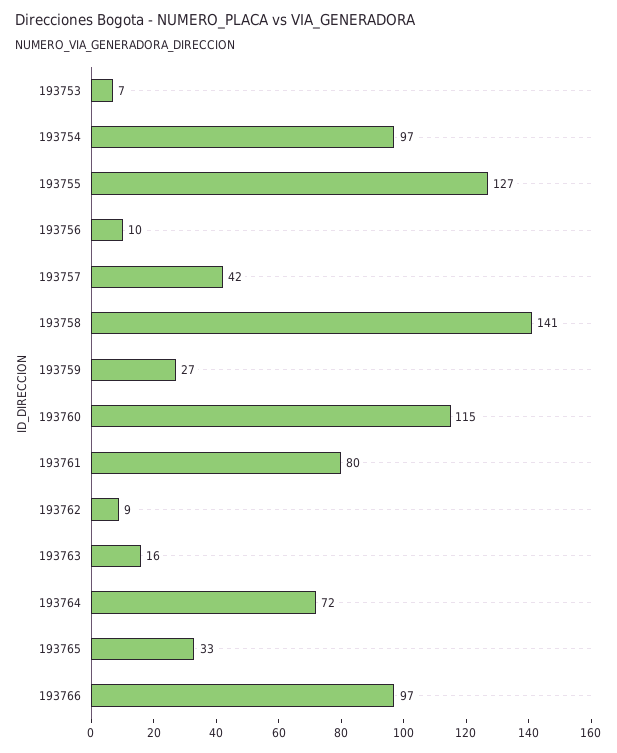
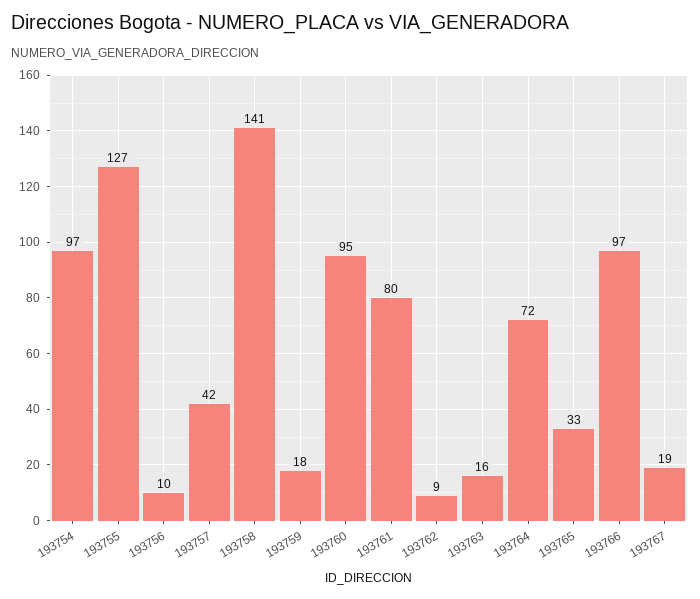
193753: 7 -> none
193759: 27 -> 18
193760: 115 -> 95
193767: none -> 19

